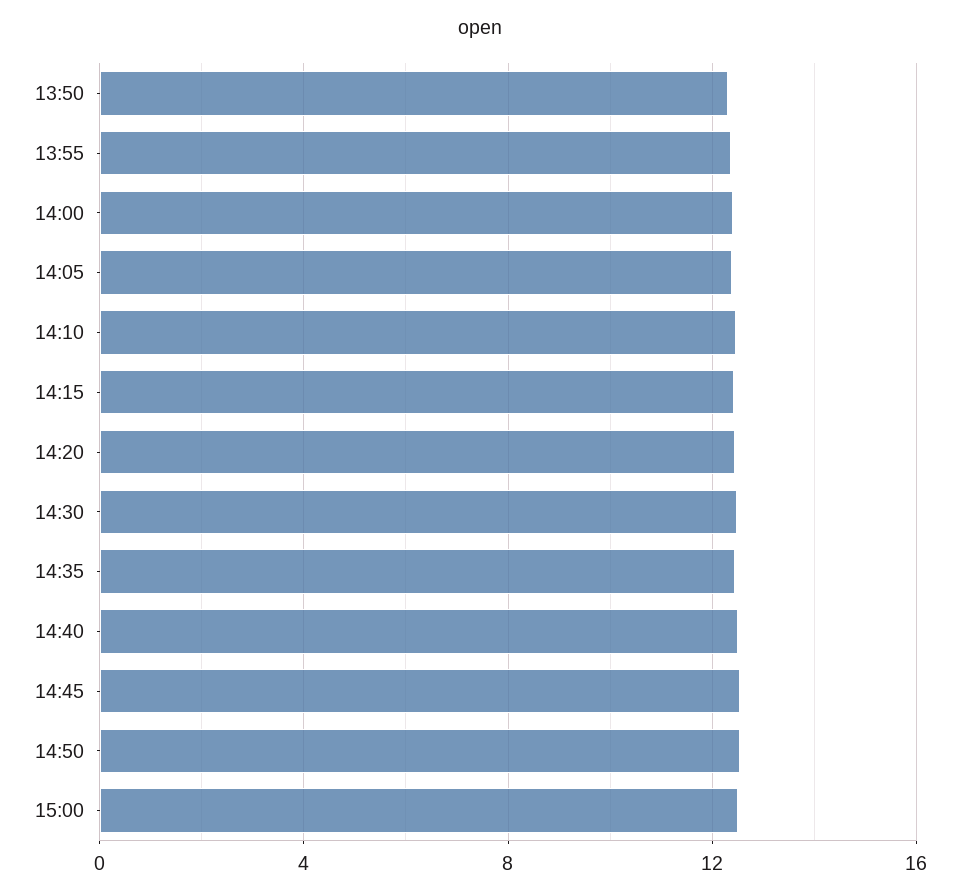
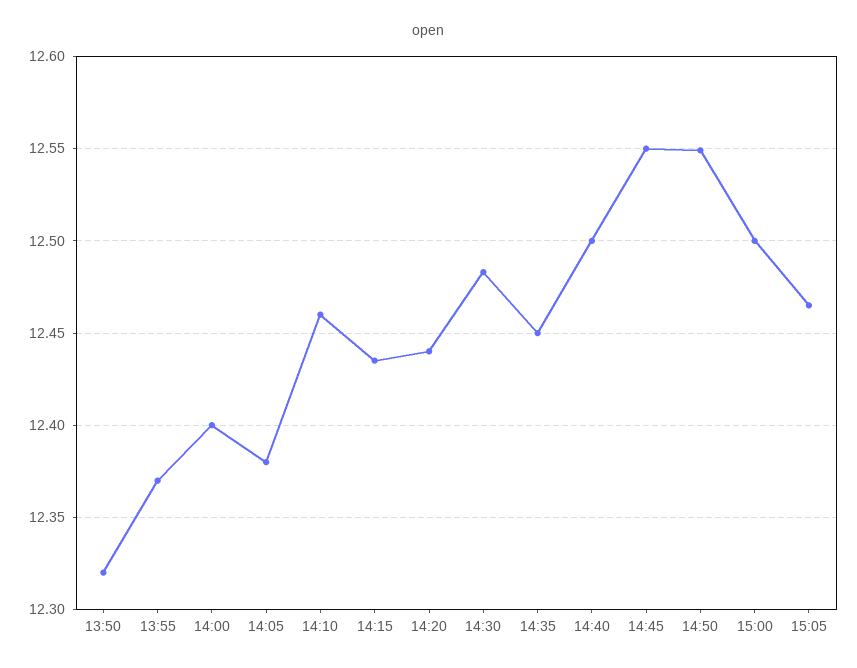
15:05: none -> 12.465

